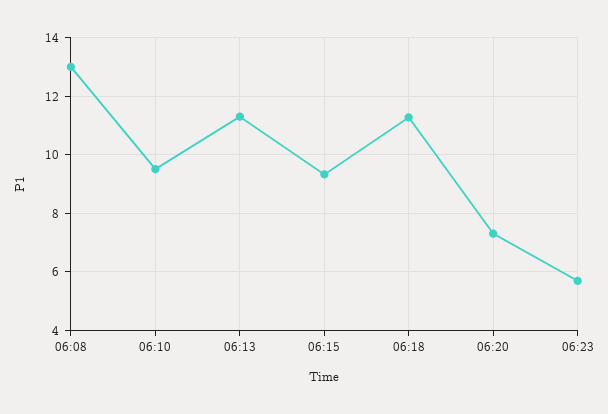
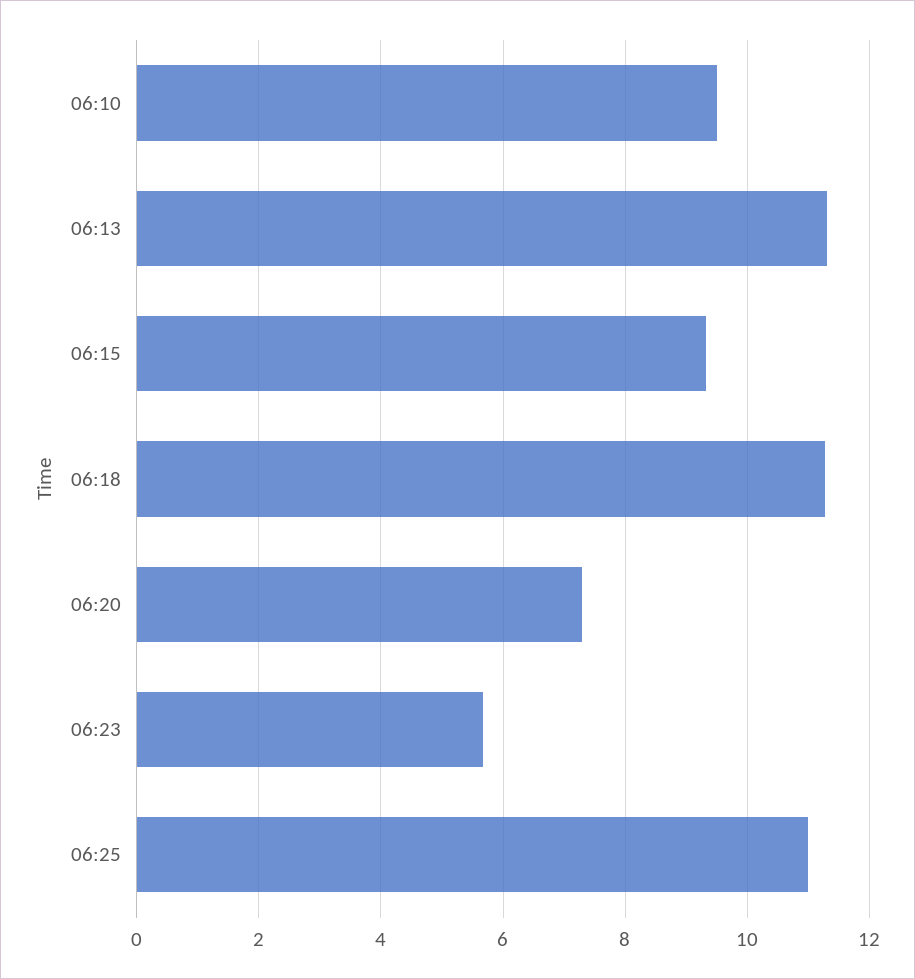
06:08: 13 -> none
06:25: none -> 11

